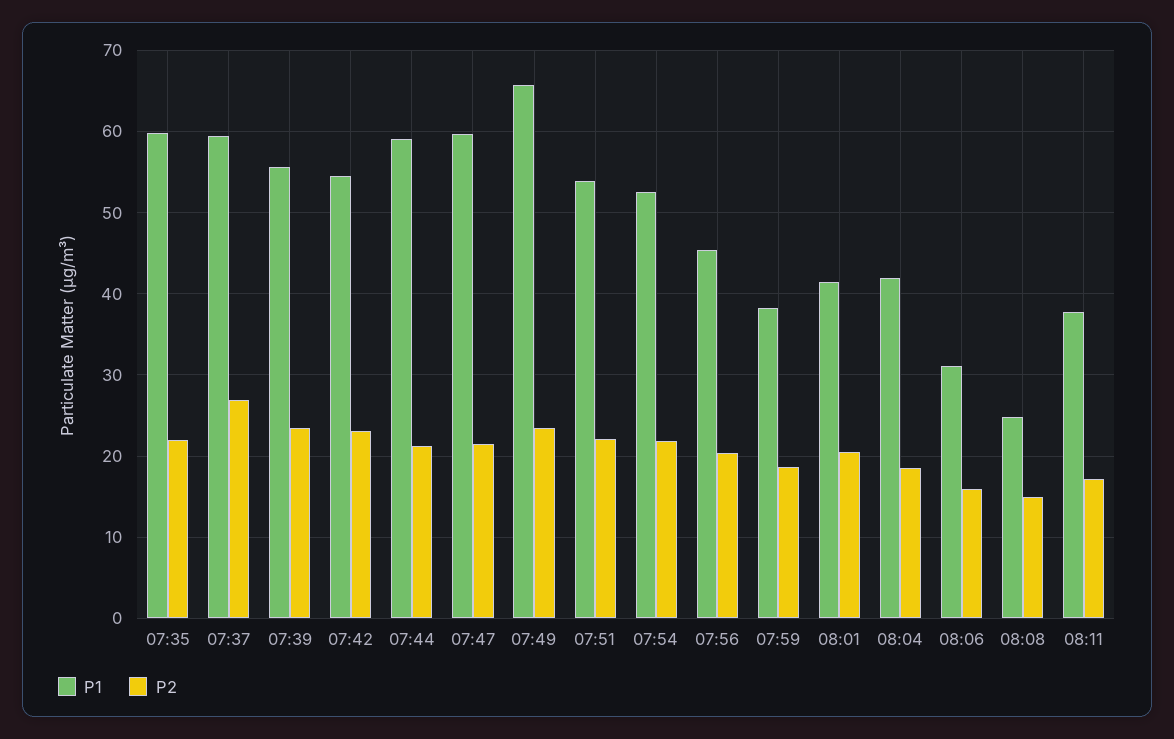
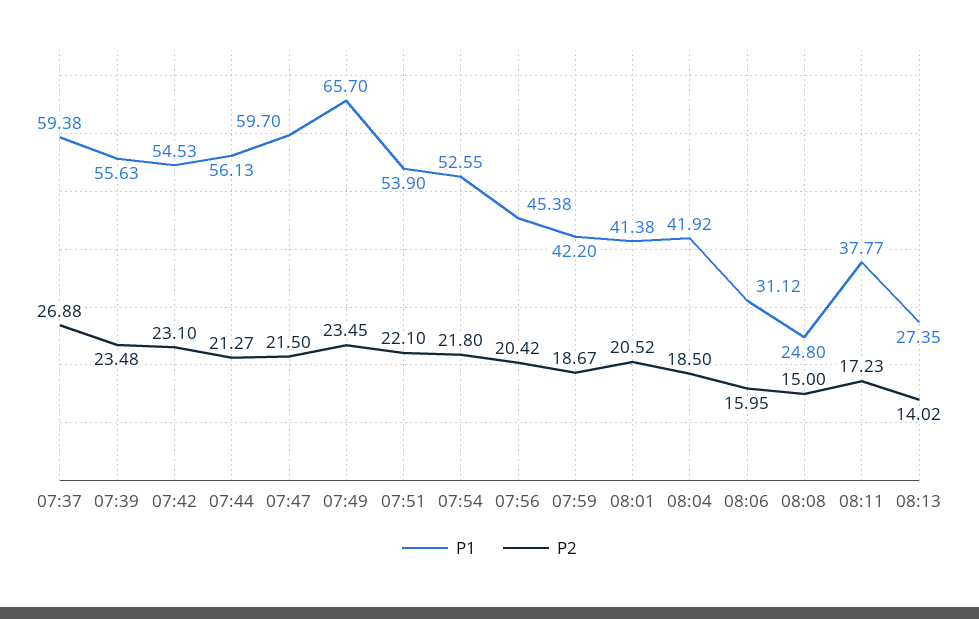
P1, 07:35: 60 -> none
P2, 07:35: 22 -> none
P1, 07:44: 59 -> 56.13
P1, 07:59: 38 -> 42.2
P1, 08:13: none -> 27.35
P2, 08:13: none -> 14.02

